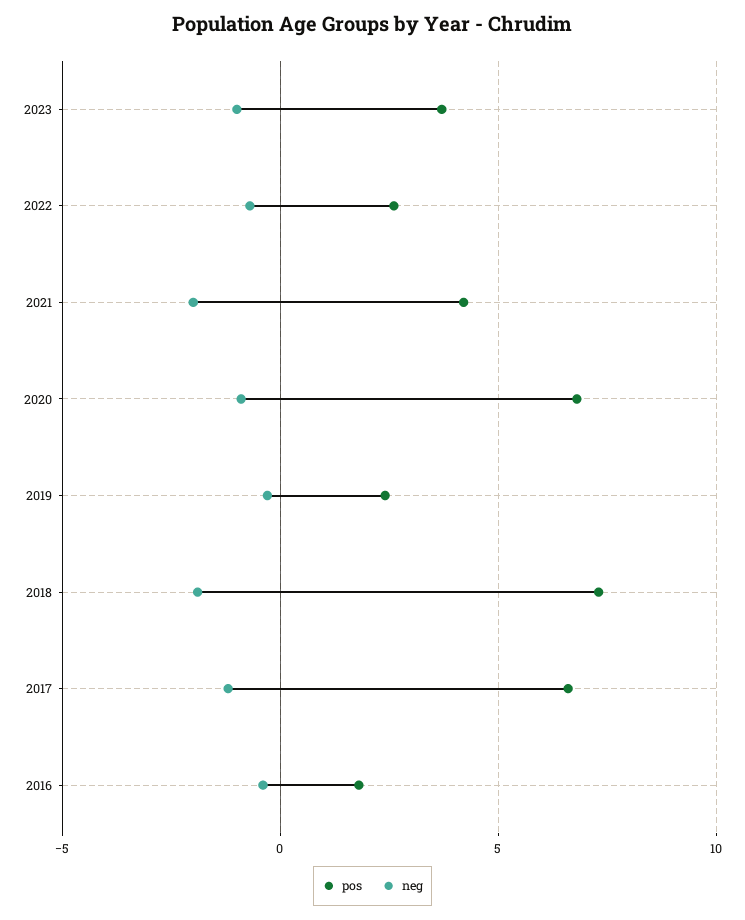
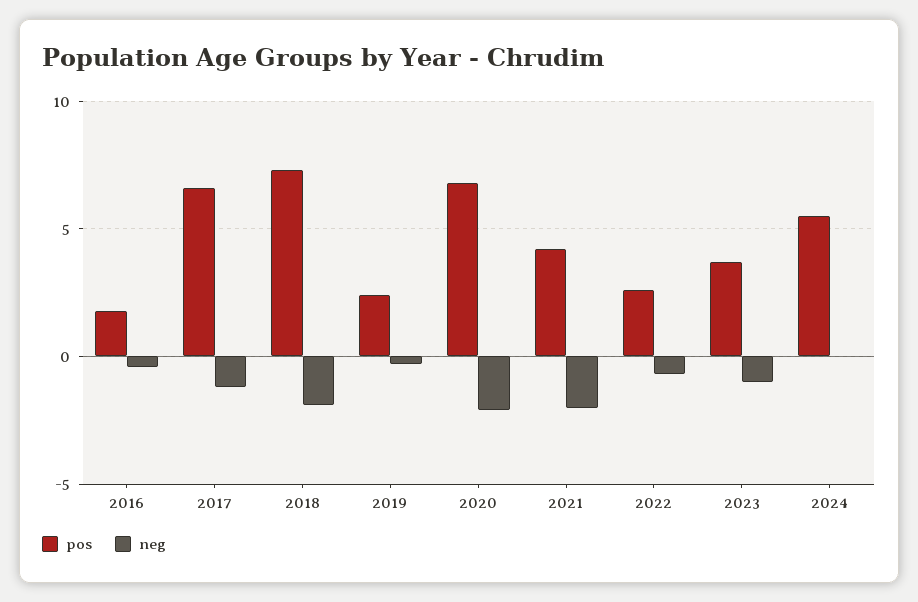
neg, 2020: -1 -> -2
pos, 2024: none -> 5.5
neg, 2024: none -> 0

